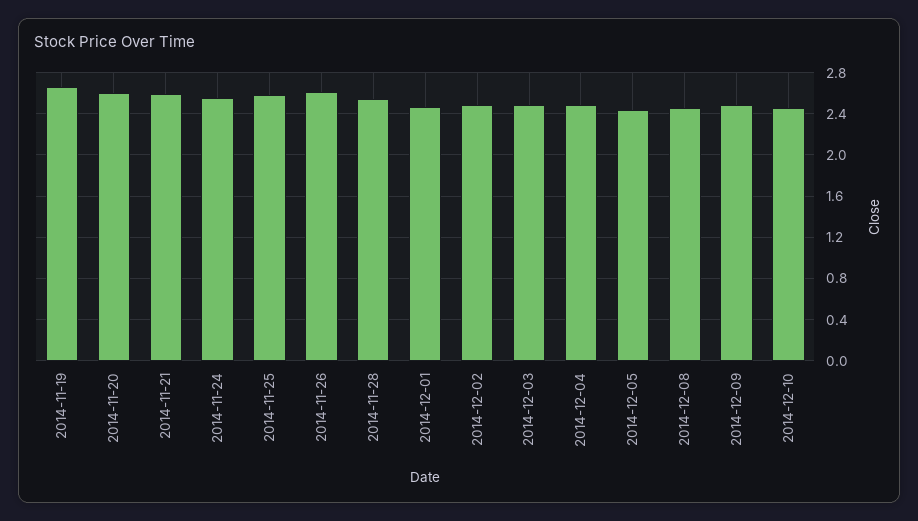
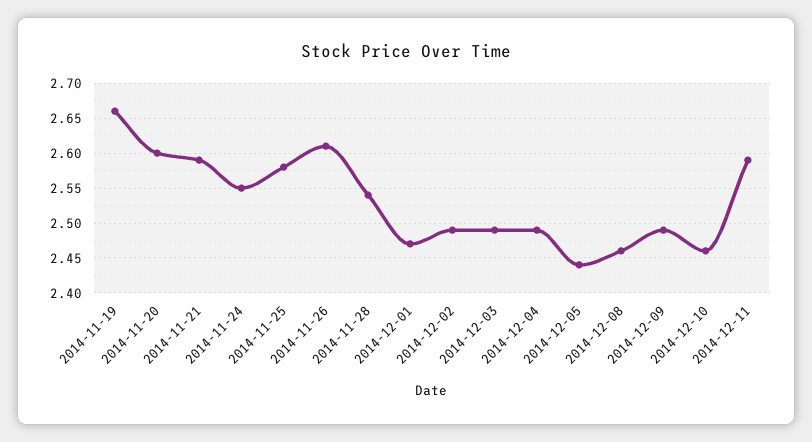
2014-12-11: none -> 2.59

